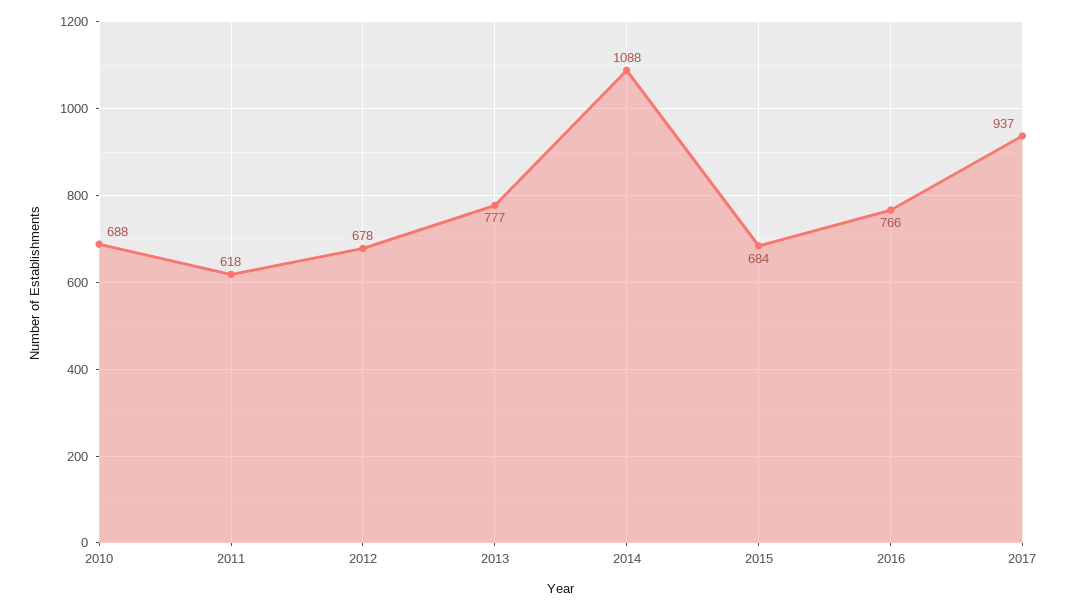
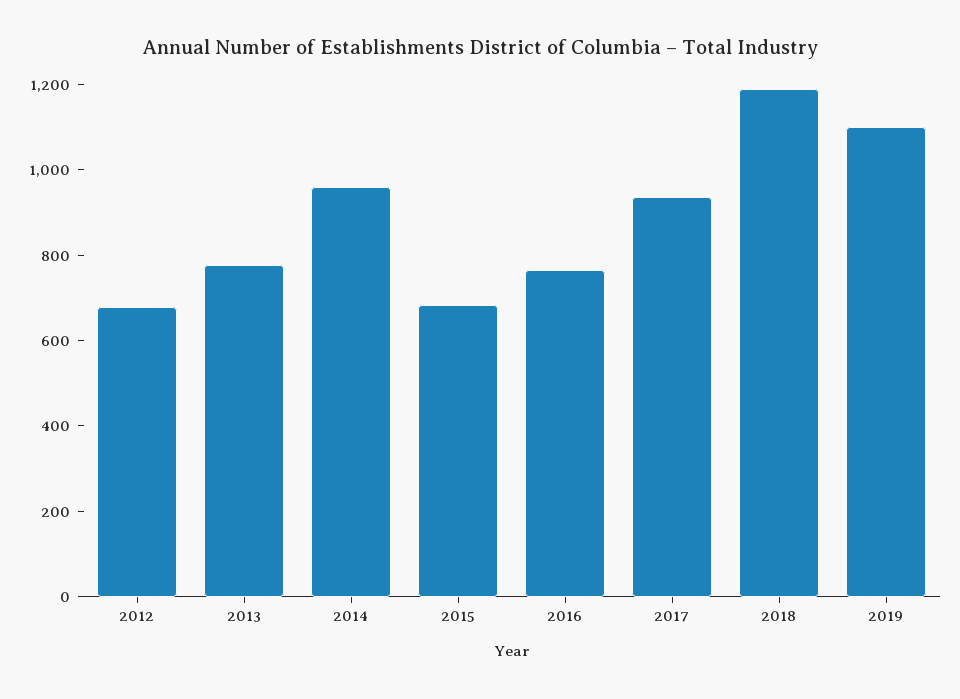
2010: 688 -> none
2011: 618 -> none
2014: 1088 -> 950
2018: none -> 1200
2019: none -> 1100

